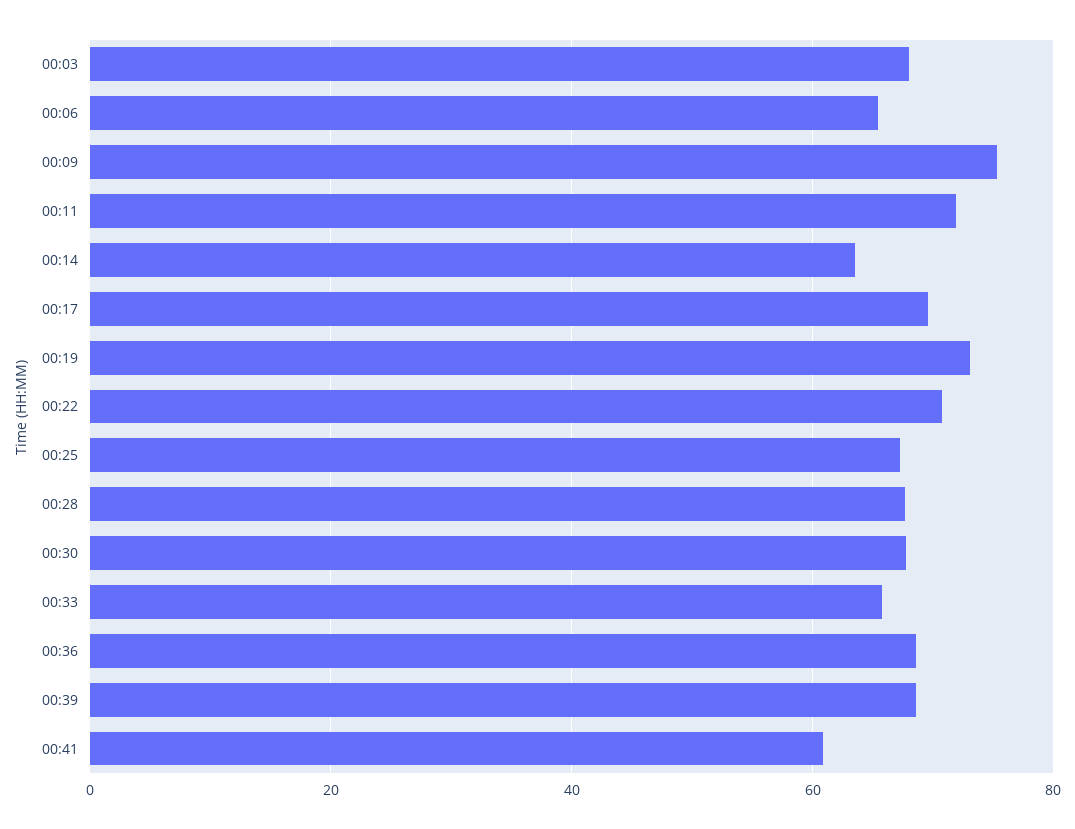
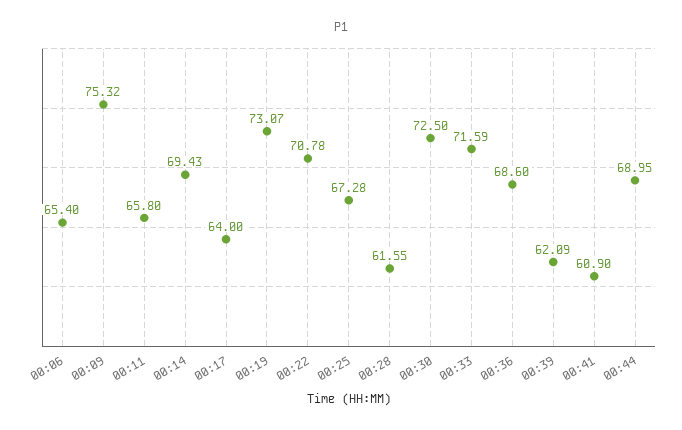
00:03: 68 -> none
00:11: 72 -> 65.8
00:14: 64 -> 69.43
00:17: 70 -> 64
00:28: 68 -> 61.55
00:30: 68 -> 72.5
00:33: 66 -> 71.59
00:39: 68 -> 62.09
00:44: none -> 68.95

